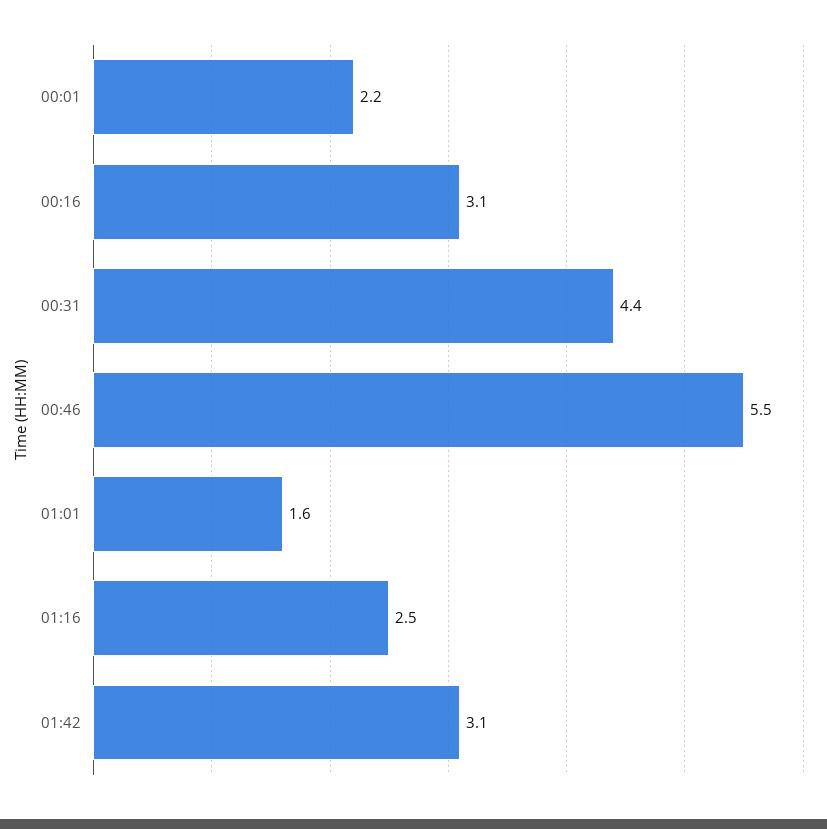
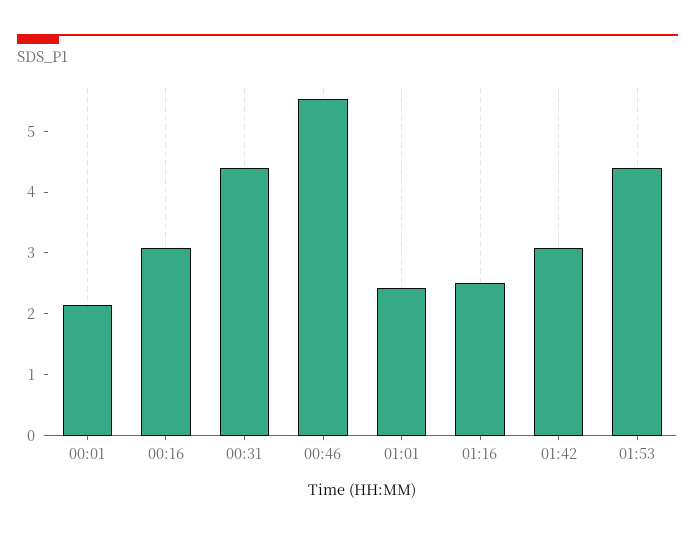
01:01: 1.6 -> 2.4
01:53: none -> 4.4

